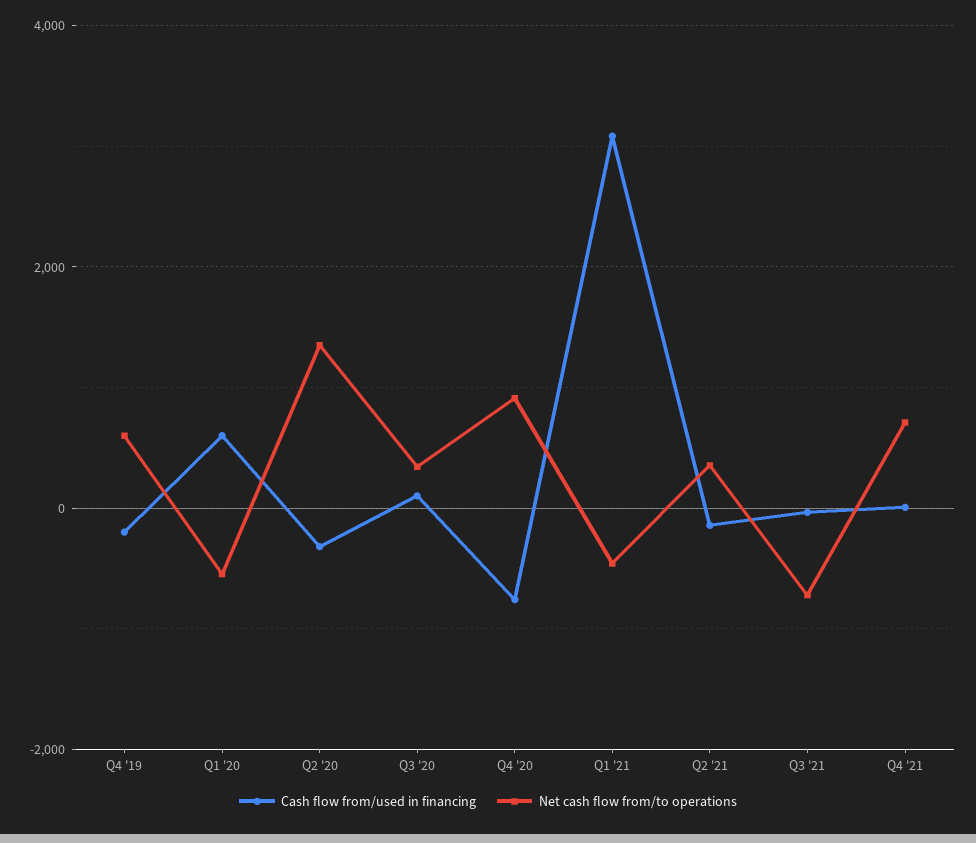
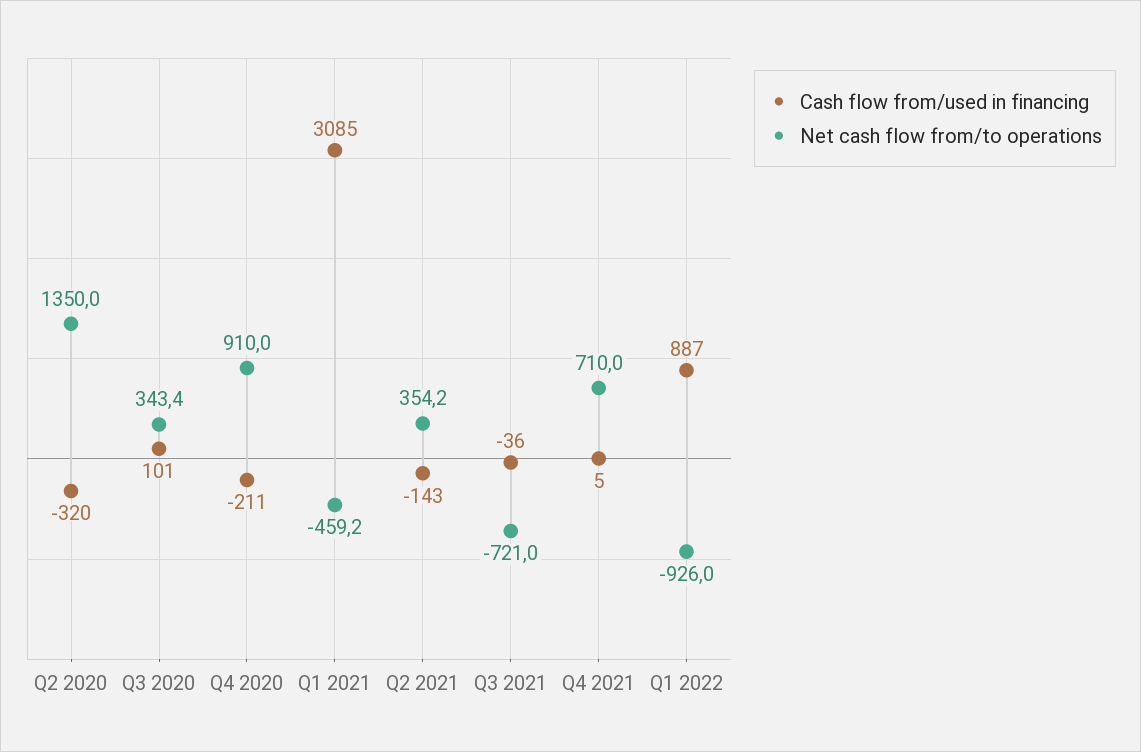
Cash flow from/used in financing, Q4 '19: -200 -> none
Net cash flow from/to operations, Q4 '19: 600 -> none
Cash flow from/used in financing, Q1 '20: 600 -> none
Net cash flow from/to operations, Q1 '20: -600 -> none
Cash flow from/used in financing, Q4 '20: -800 -> -211
Cash flow from/used in financing, Q1 2022: none -> 887
Net cash flow from/to operations, Q1 2022: none -> -926

